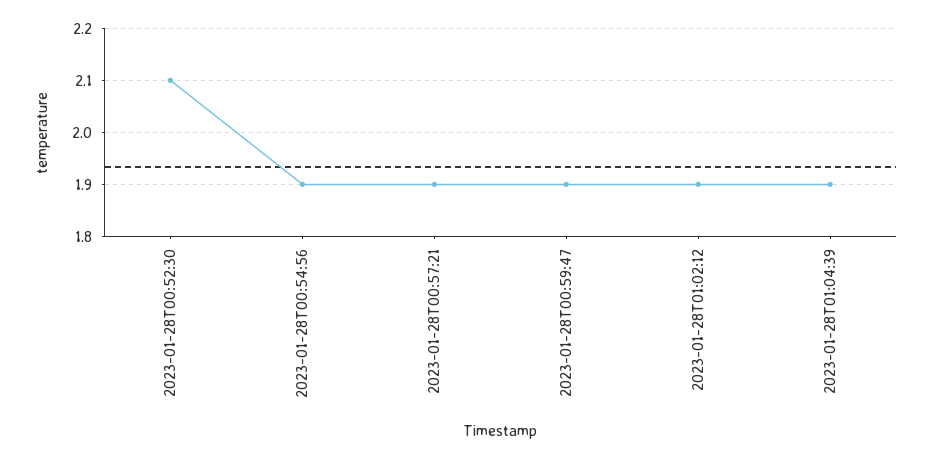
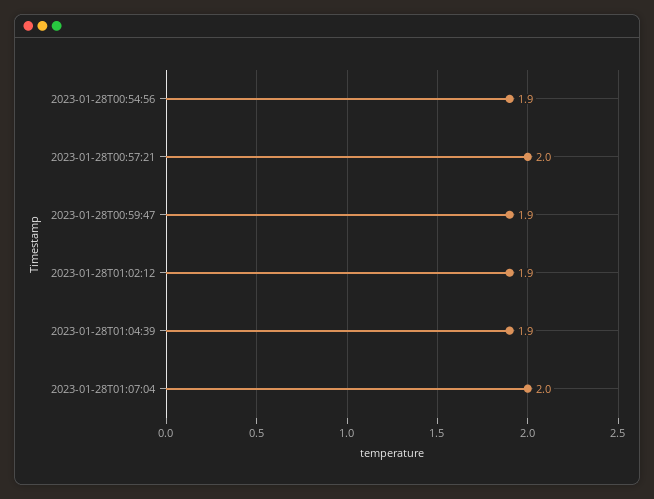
2023-01-28T00:52:30: 2.1 -> none
2023-01-28T00:57:21: 1.9 -> 2
2023-01-28T01:07:04: none -> 2

